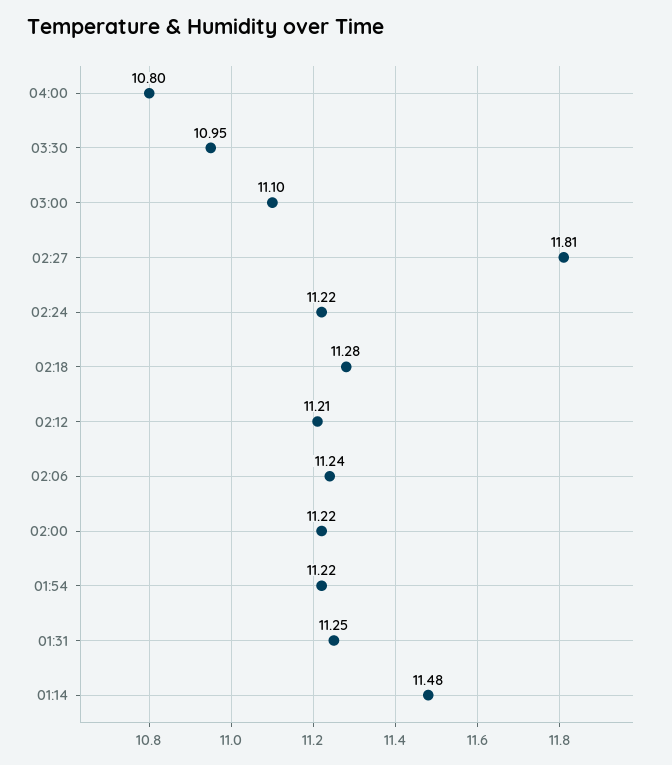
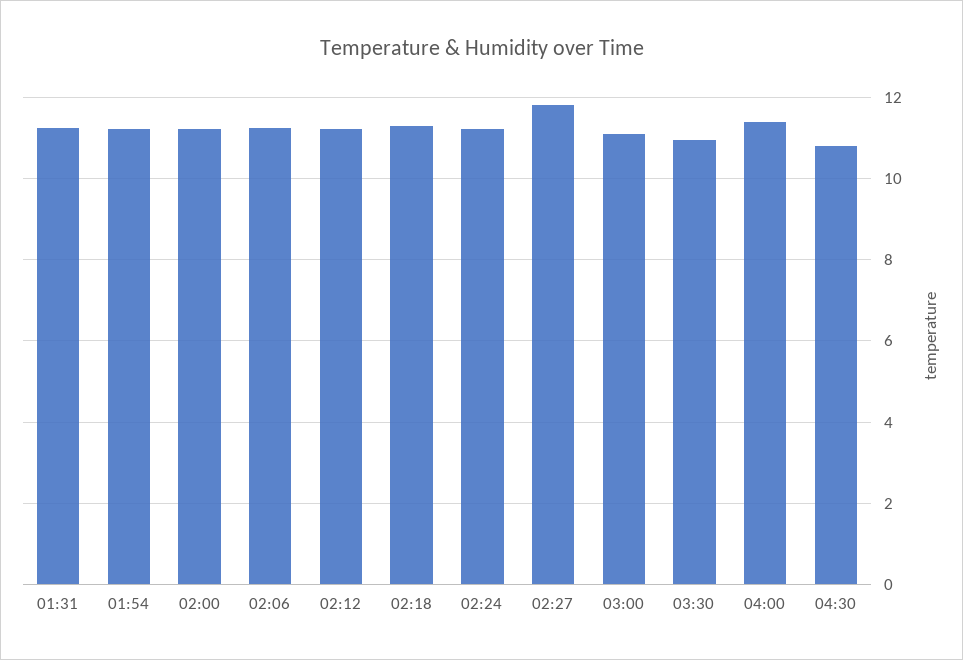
04:00: 10.8 -> 11.4
01:14: 11.48 -> none
04:30: none -> 10.8

